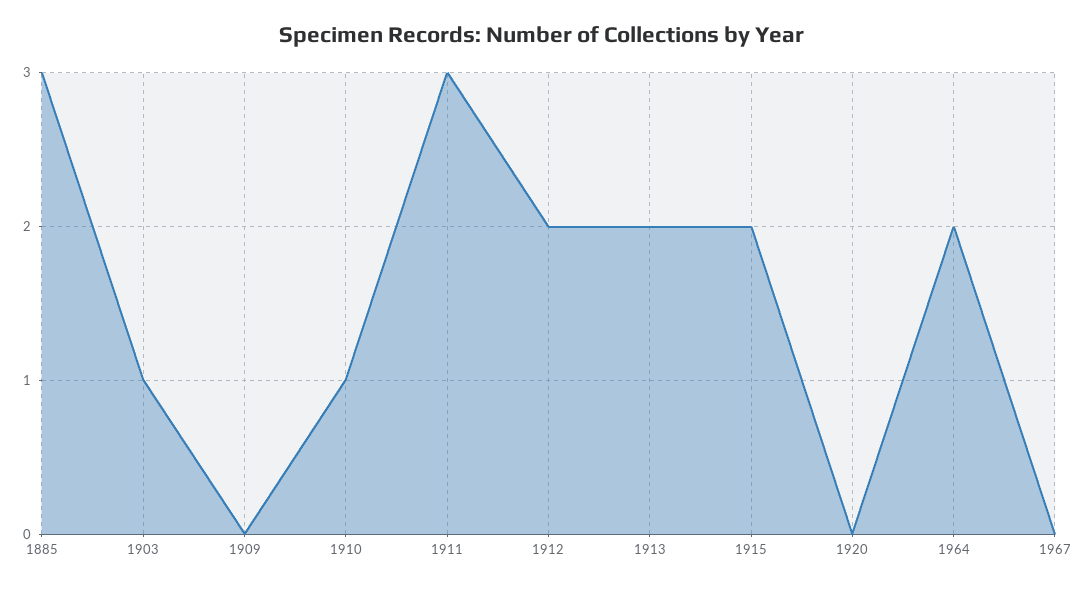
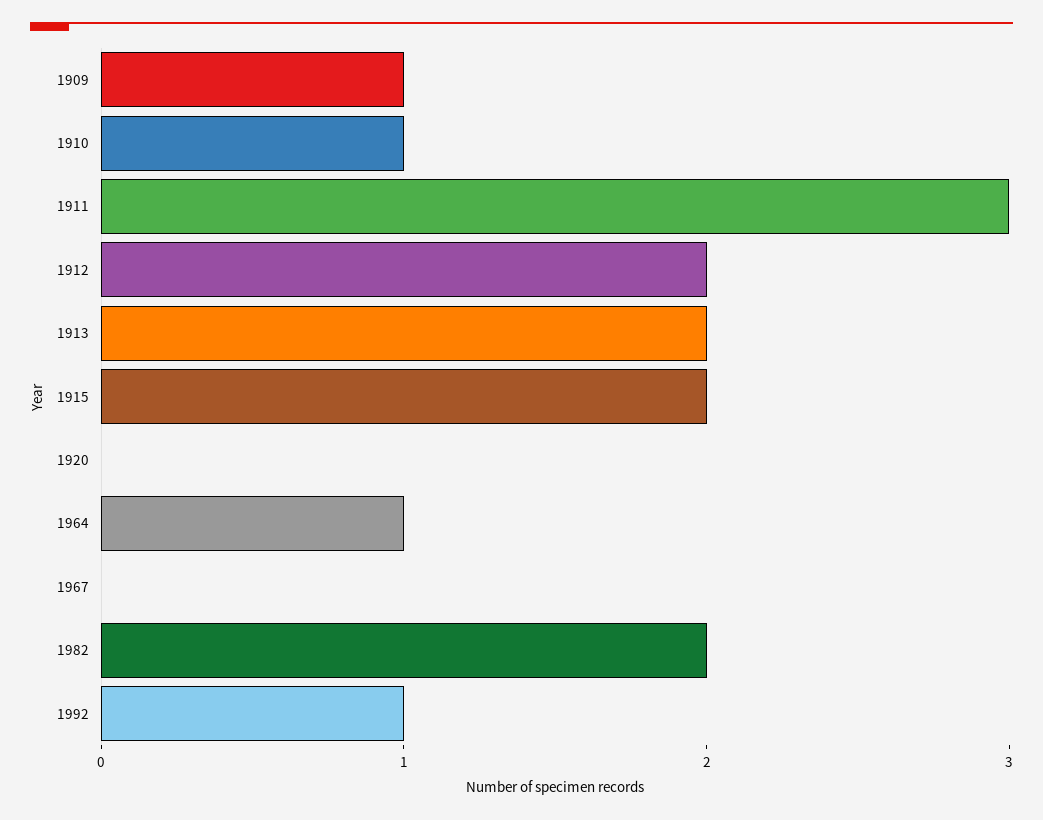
1885: 3 -> none
1903: 1 -> none
1909: 0 -> 1
1964: 2 -> 1
1982: none -> 2
1992: none -> 1

